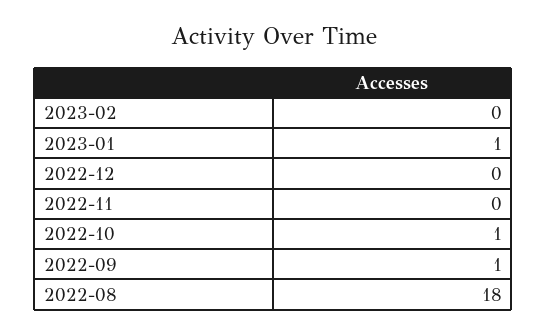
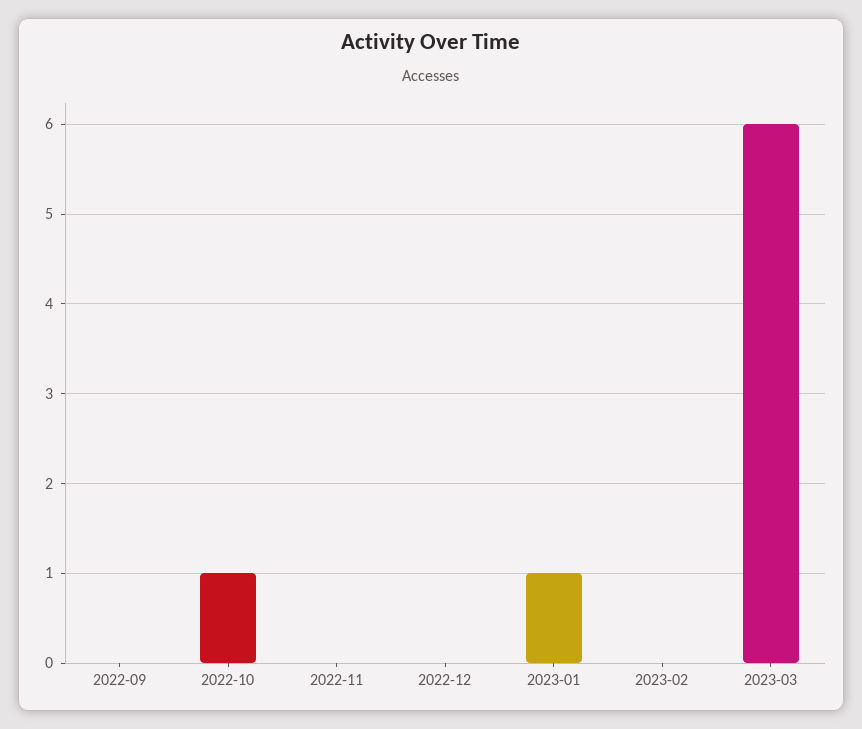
2022-09: 1 -> 0
2022-08: 18 -> none
2023-03: none -> 6

